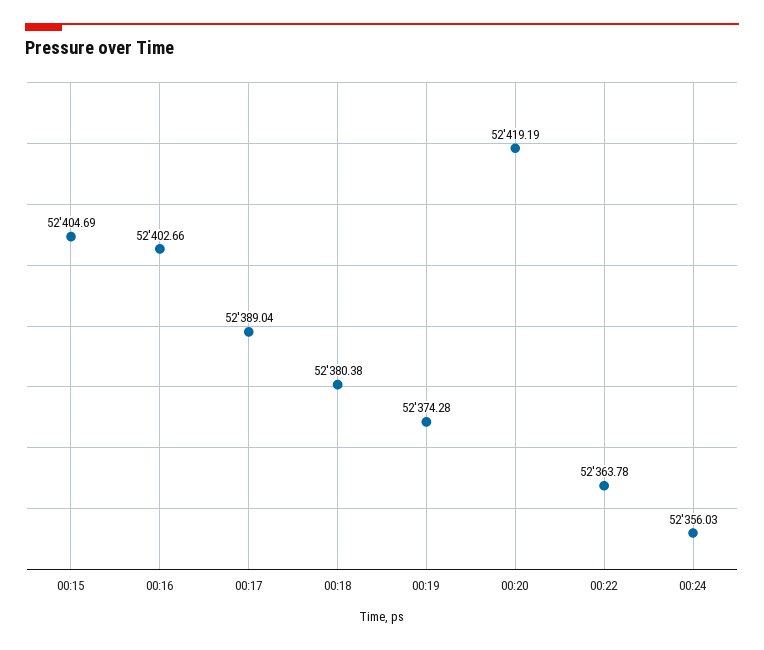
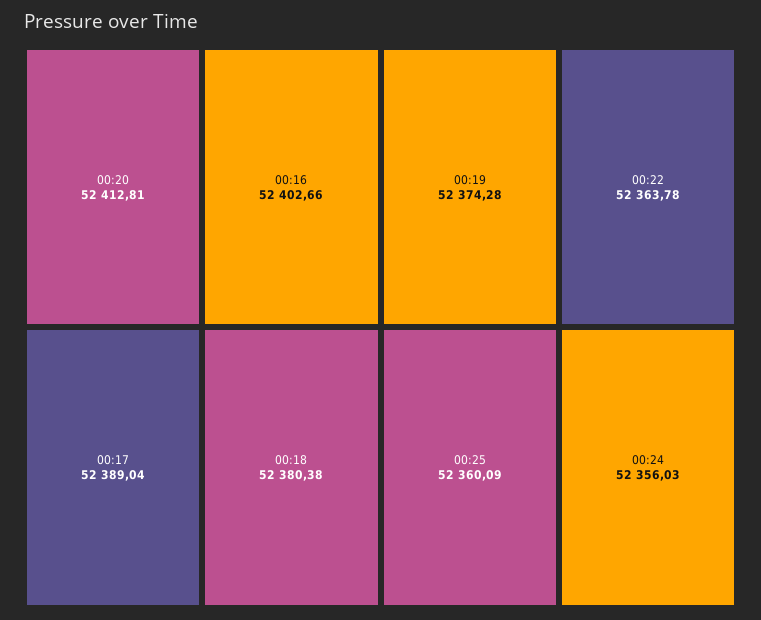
00:15: 52404.69 -> none
00:20: 52419.19 -> 52412.81
00:25: none -> 52360.09

